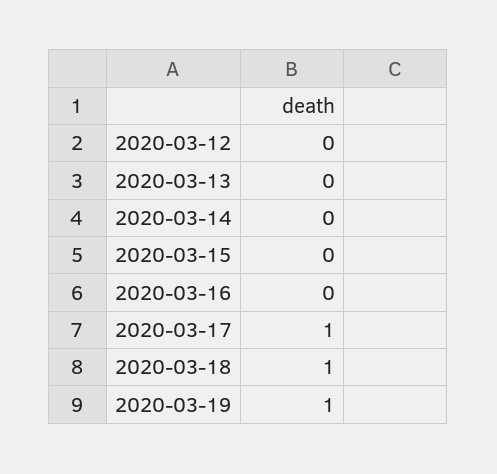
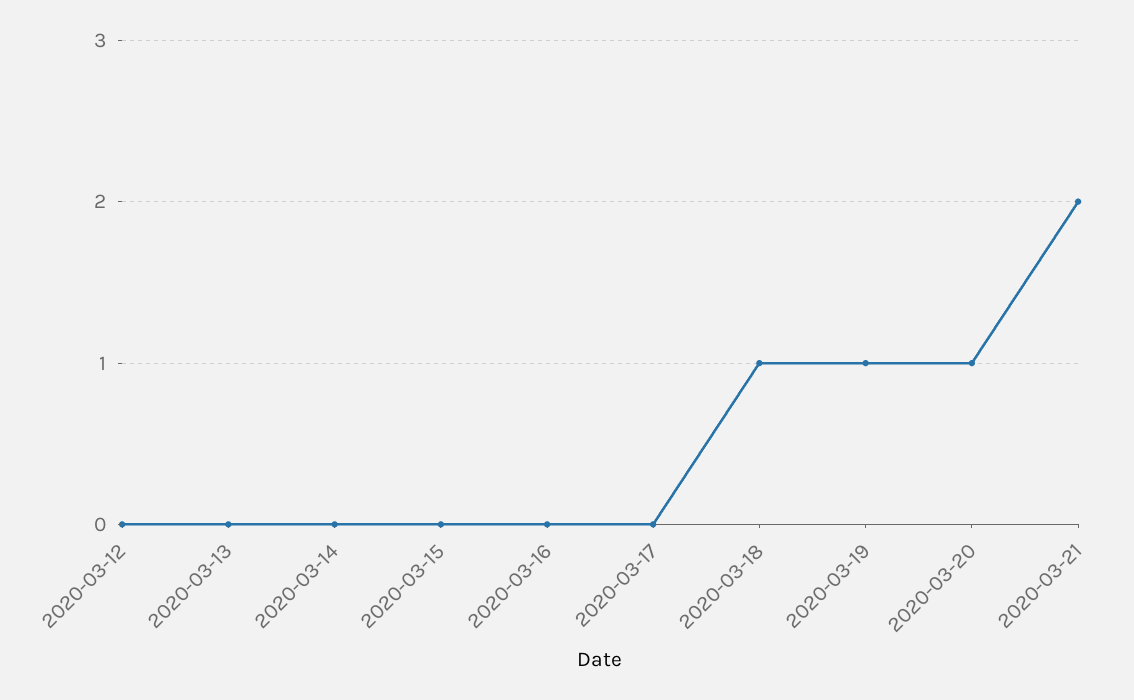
2020-03-17: 1 -> 0
2020-03-20: none -> 1
2020-03-21: none -> 2

